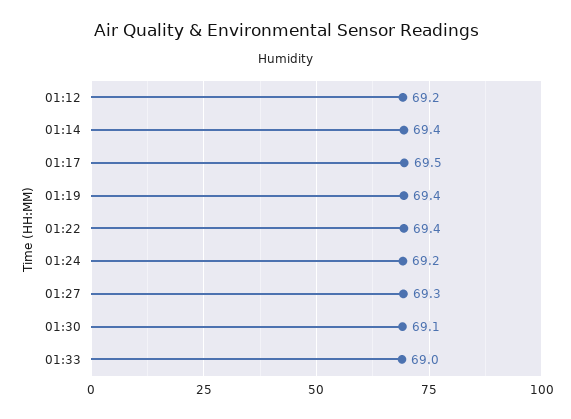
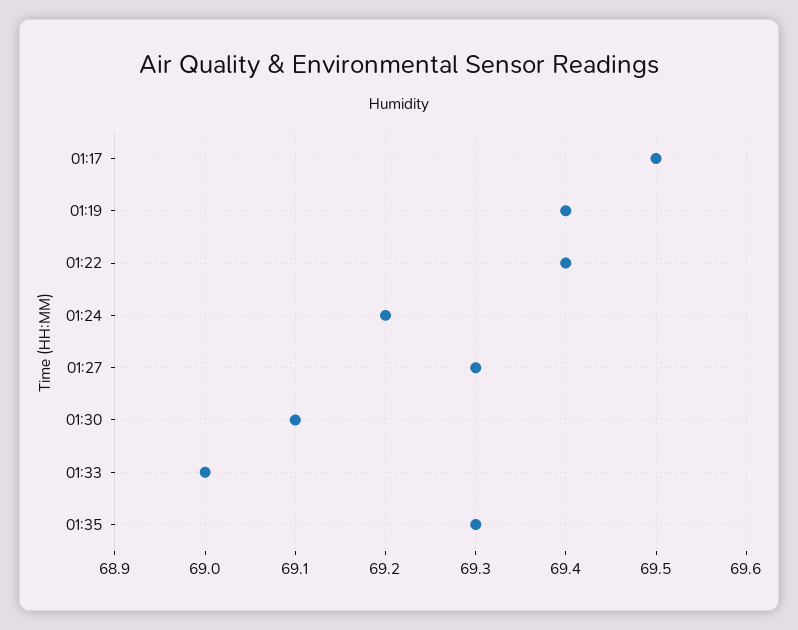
01:12: 69.2 -> none
01:14: 69.4 -> none
01:35: none -> 69.3

